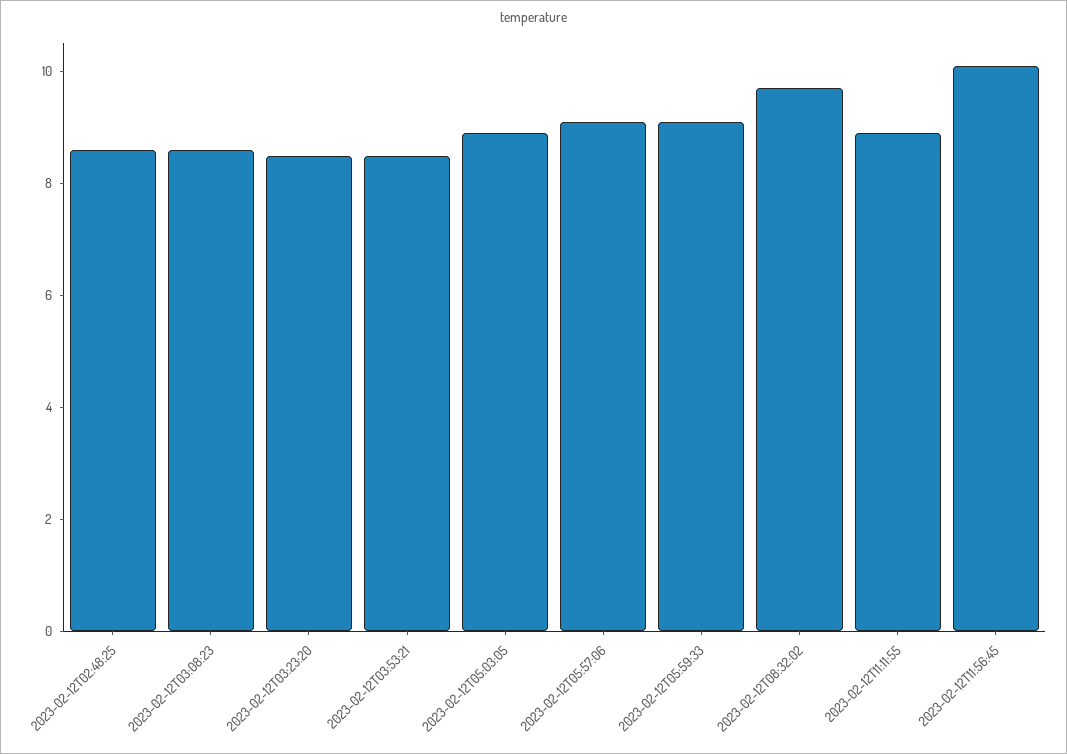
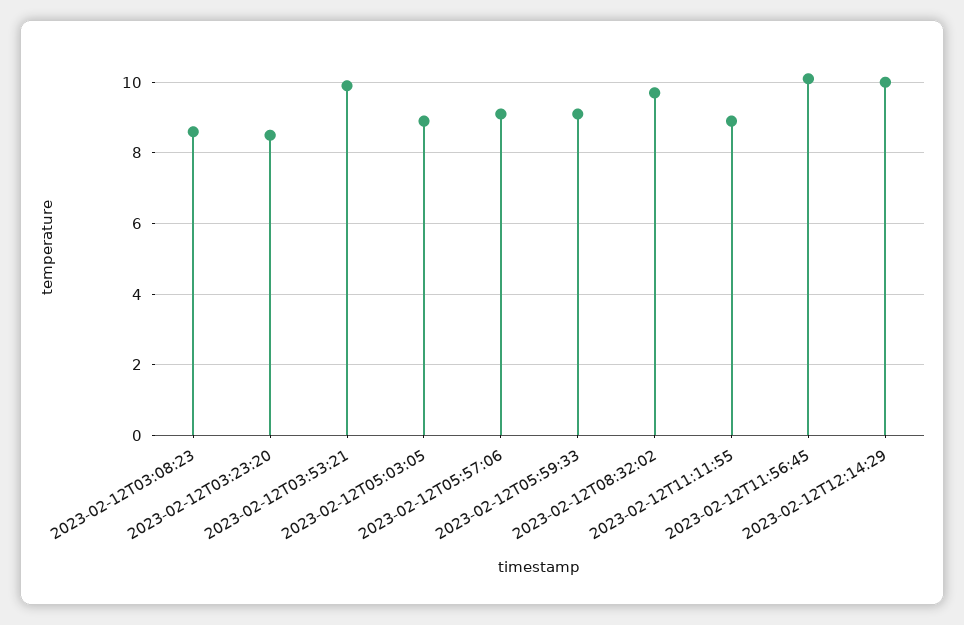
2023-02-12T02:48:25: 8.5 -> none
2023-02-12T03:53:21: 8.5 -> 10
2023-02-12T12:14:29: none -> 10

